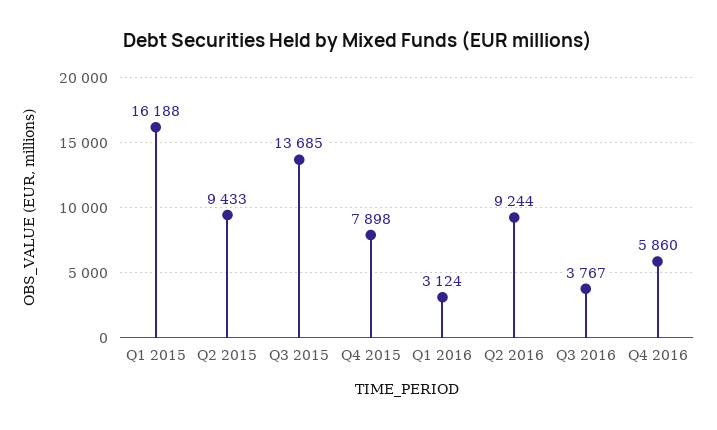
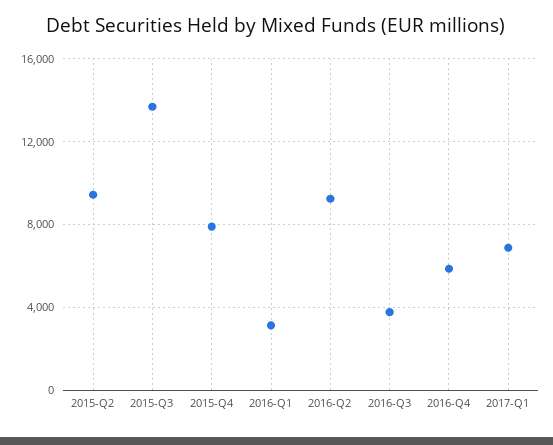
Q1 2015: 16188 -> none
2017-Q1: none -> 7000

